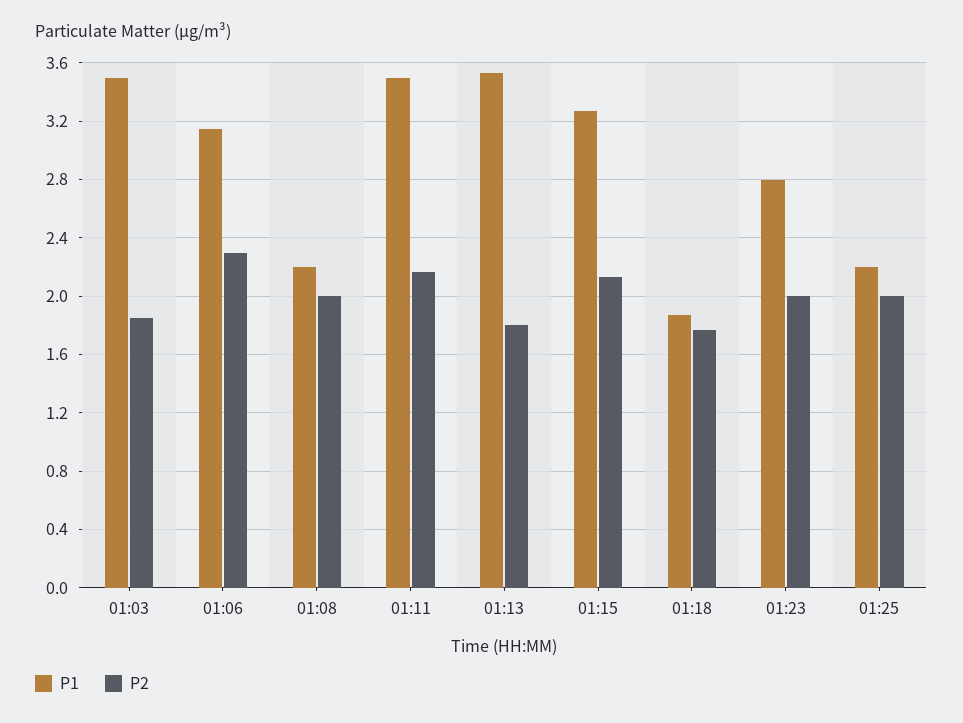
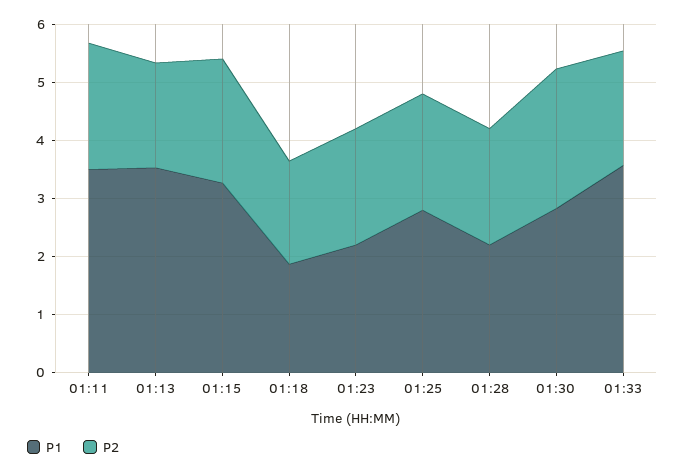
P1, 01:03: 3.5 -> none
P2, 01:03: 1.85 -> none
P1, 01:06: 3.15 -> none
P2, 01:06: 2.3 -> none
P1, 01:08: 2.2 -> none
P2, 01:08: 2 -> none
P1, 01:23: 2.8 -> 2.2
P1, 01:25: 2.2 -> 2.8
P1, 01:28: none -> 2.2
P2, 01:28: none -> 2
P1, 01:30: none -> 2.8
P2, 01:30: none -> 2.4
P1, 01:33: none -> 3.6
P2, 01:33: none -> 2

